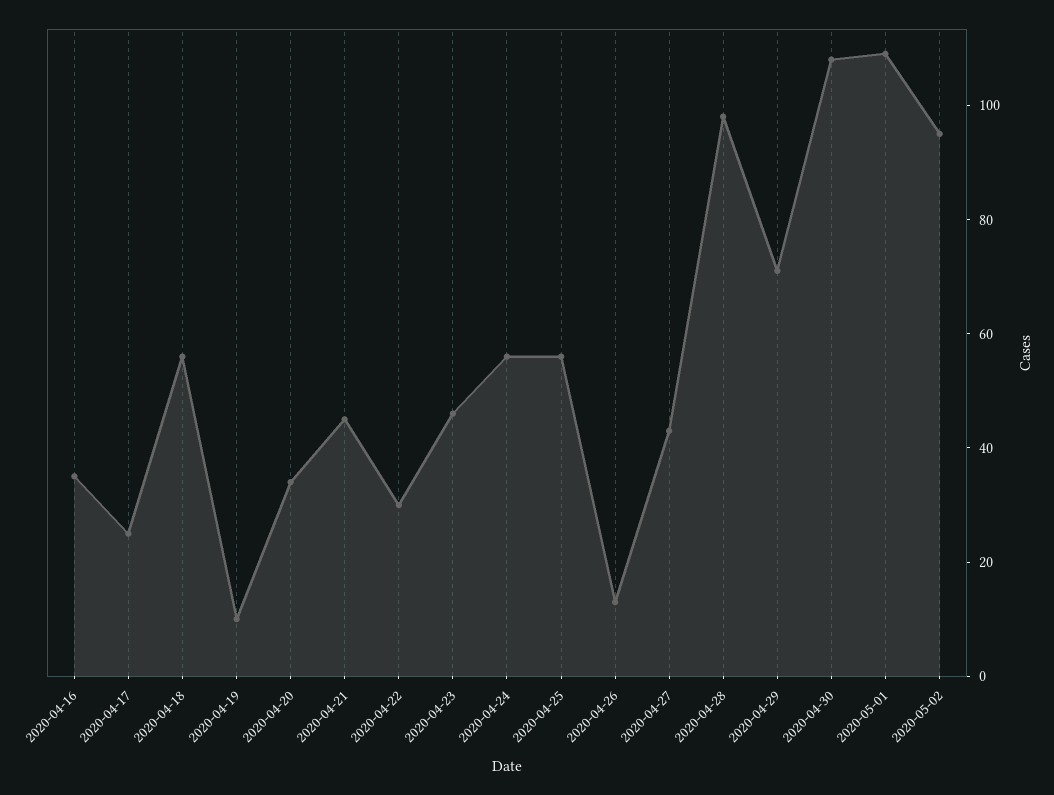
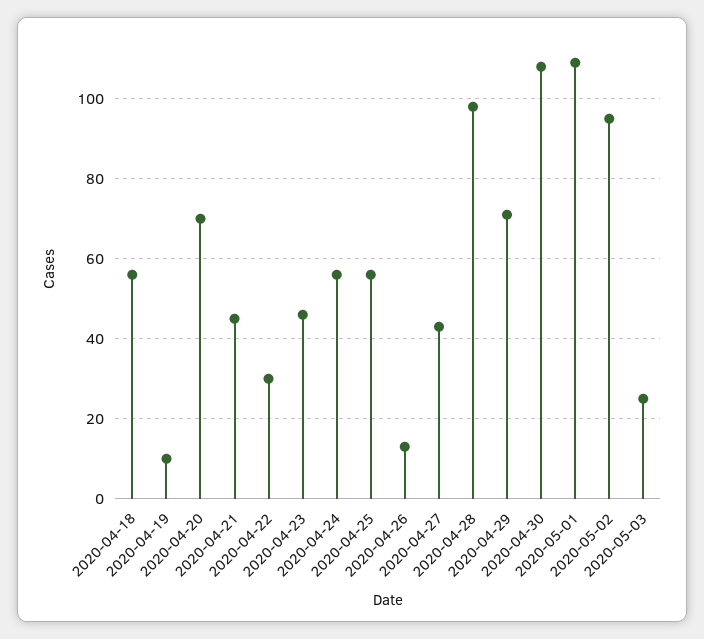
2020-04-16: 35 -> none
2020-04-17: 25 -> none
2020-04-20: 35 -> 70
2020-05-03: none -> 25

